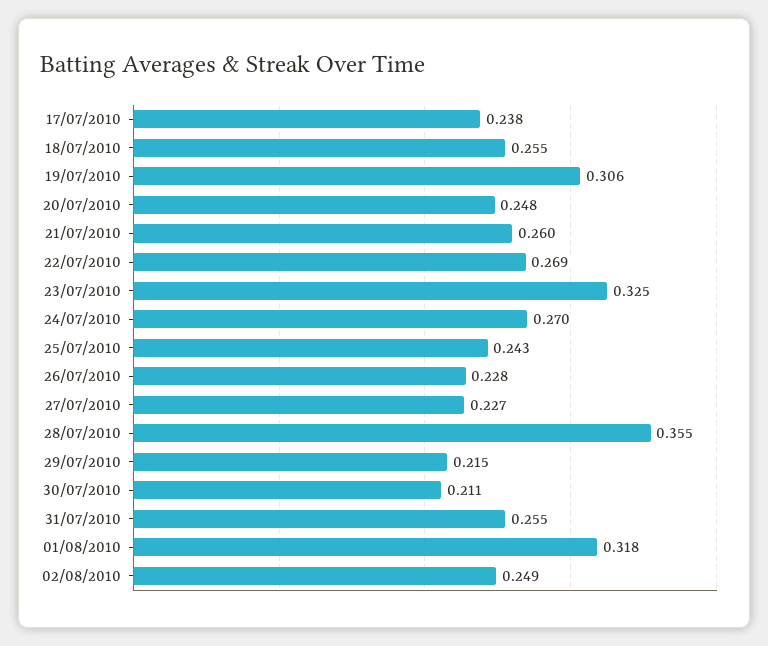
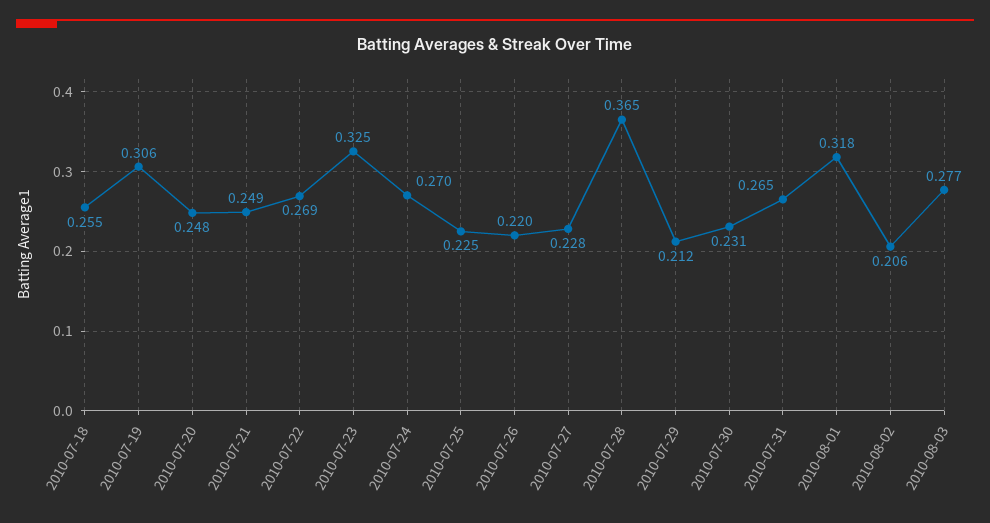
17/07/2010: 0.238 -> none
21/07/2010: 0.26 -> 0.249
25/07/2010: 0.243 -> 0.225
26/07/2010: 0.228 -> 0.22
27/07/2010: 0.227 -> 0.228
28/07/2010: 0.355 -> 0.365
29/07/2010: 0.215 -> 0.212
30/07/2010: 0.211 -> 0.231
31/07/2010: 0.255 -> 0.265
02/08/2010: 0.249 -> 0.206
2010-08-03: none -> 0.277

